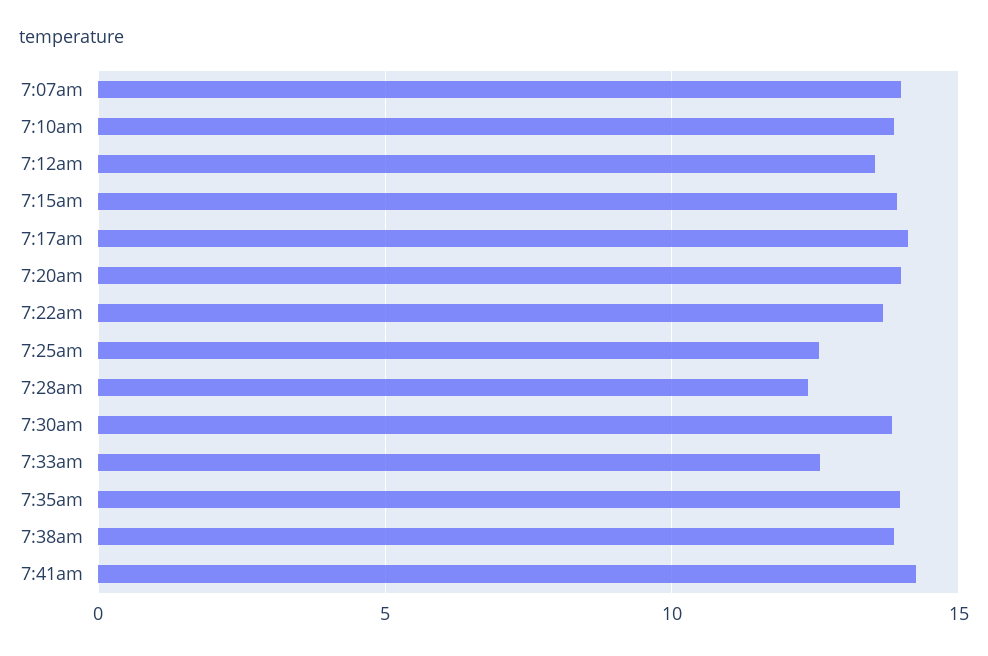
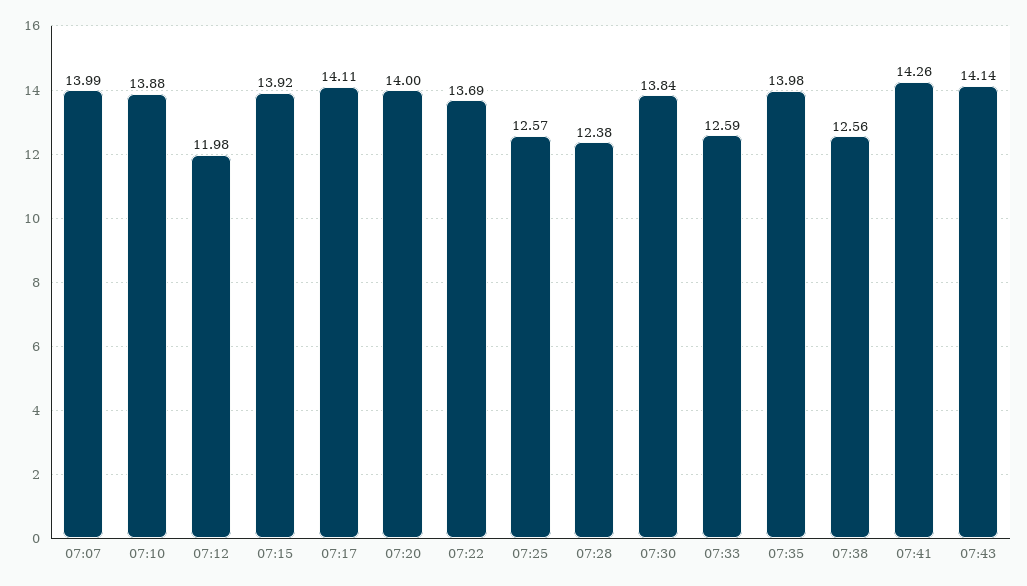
7:12am: 13.5 -> 11.98
7:38am: 14 -> 12.56
07:43: none -> 14.14

